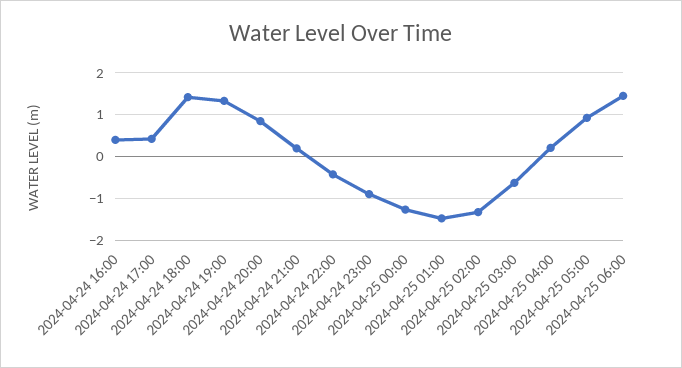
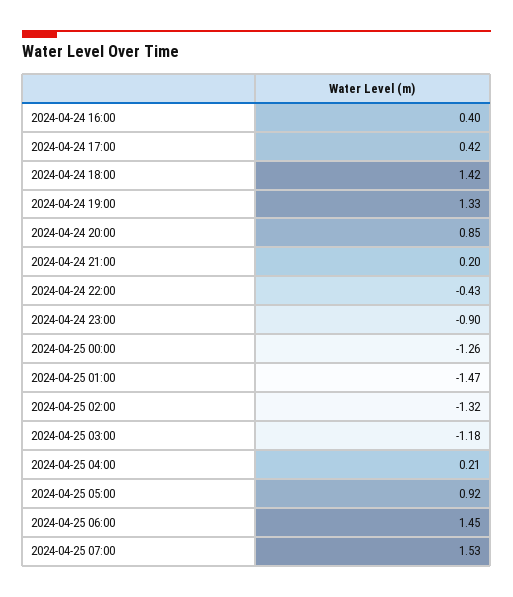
2024-04-25 03:00: -0.6 -> -1.18
2024-04-25 07:00: none -> 1.53

